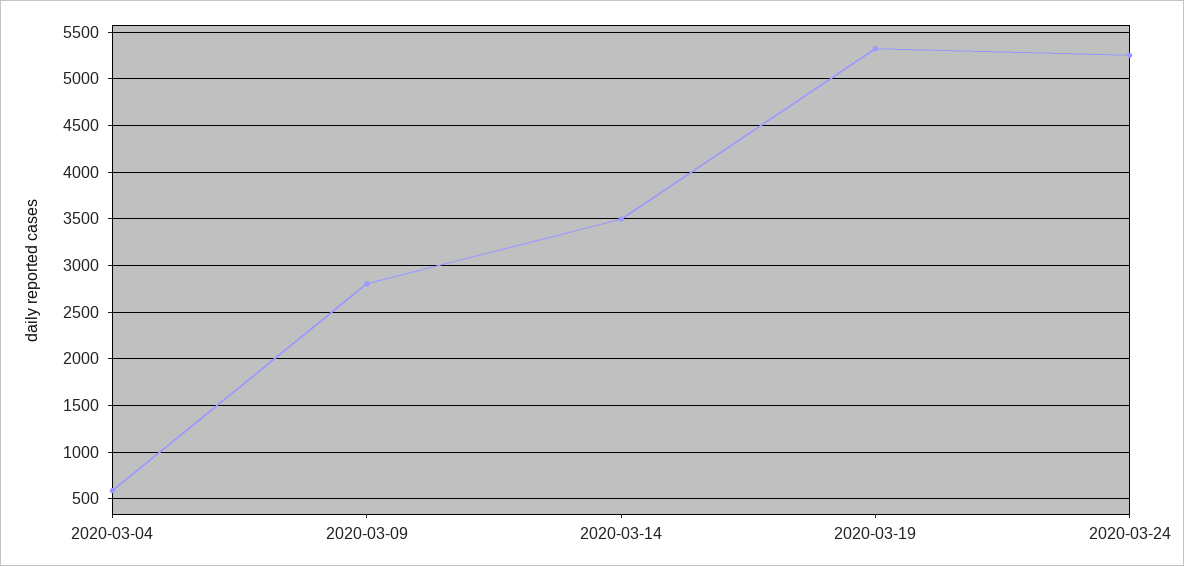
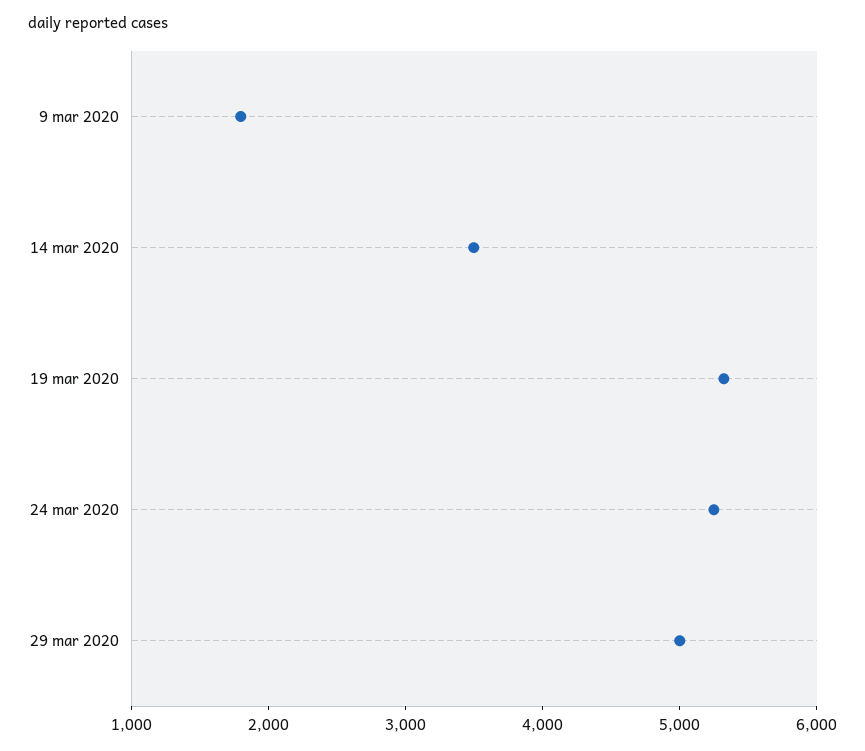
2020-03-04: 600 -> none
2020-03-09: 2800 -> 1800
29 mar 2020: none -> 5000

